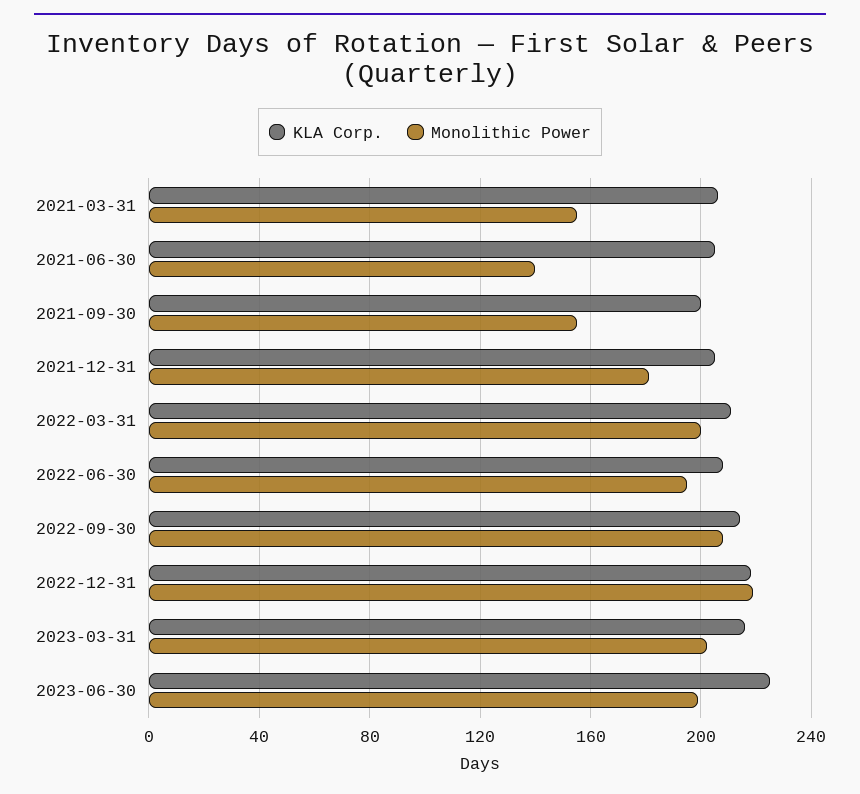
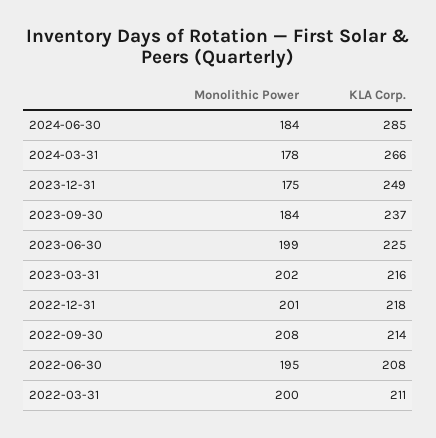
KLA Corp., 2021-03-31: 205 -> none
Monolithic Power, 2021-03-31: 155 -> none
KLA Corp., 2021-06-30: 205 -> none
Monolithic Power, 2021-06-30: 140 -> none
KLA Corp., 2021-09-30: 200 -> none
Monolithic Power, 2021-09-30: 155 -> none
KLA Corp., 2021-12-31: 205 -> none
Monolithic Power, 2021-12-31: 180 -> none
Monolithic Power, 2022-12-31: 220 -> 201
Monolithic Power, 2024-06-30: none -> 184
KLA Corp., 2024-06-30: none -> 285
Monolithic Power, 2024-03-31: none -> 178
KLA Corp., 2024-03-31: none -> 266
Monolithic Power, 2023-12-31: none -> 175
KLA Corp., 2023-12-31: none -> 249
Monolithic Power, 2023-09-30: none -> 184
KLA Corp., 2023-09-30: none -> 237

